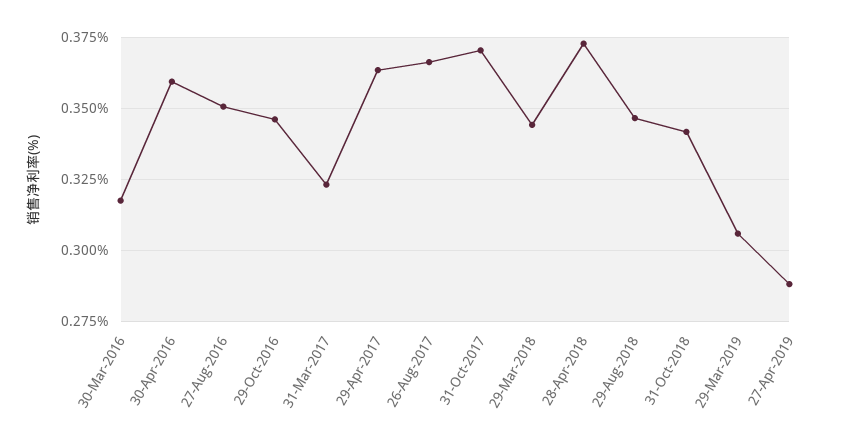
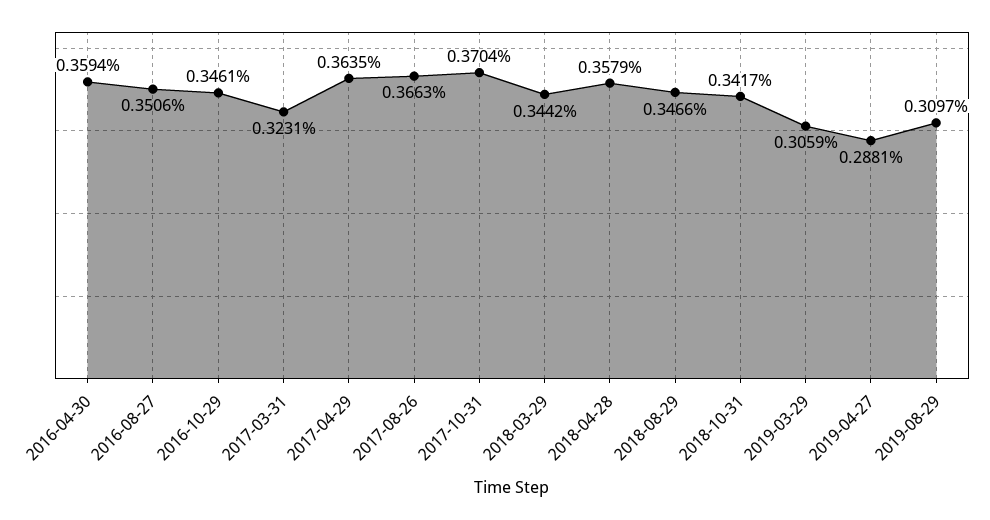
30-Mar-2016: 0.3175 -> none
28-Apr-2018: 0.3725 -> 0.3579
2019-08-29: none -> 0.3097

